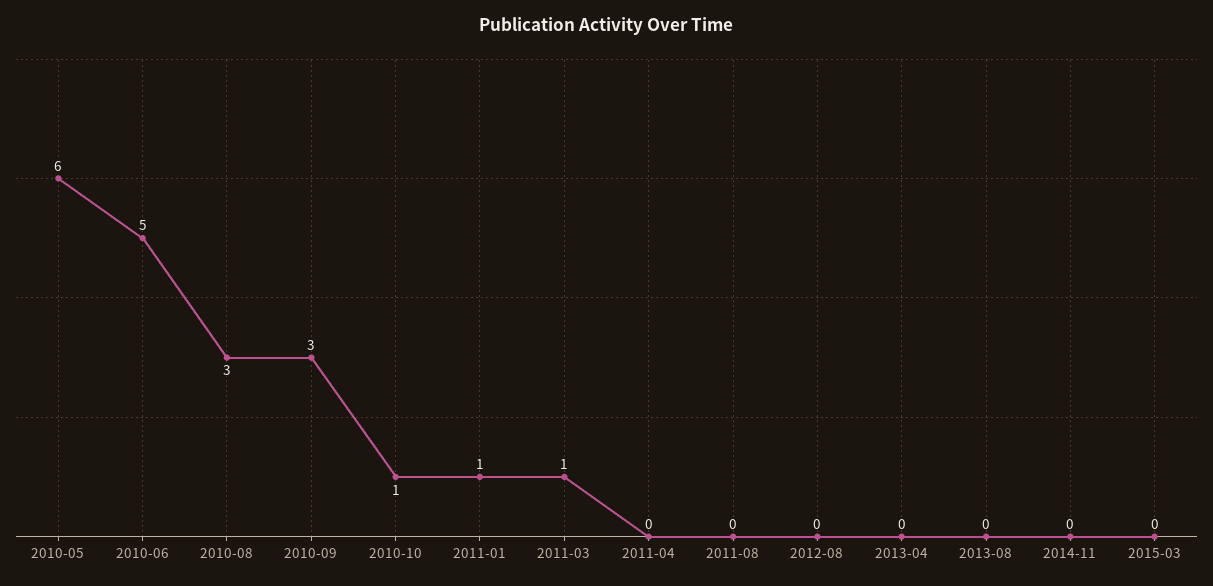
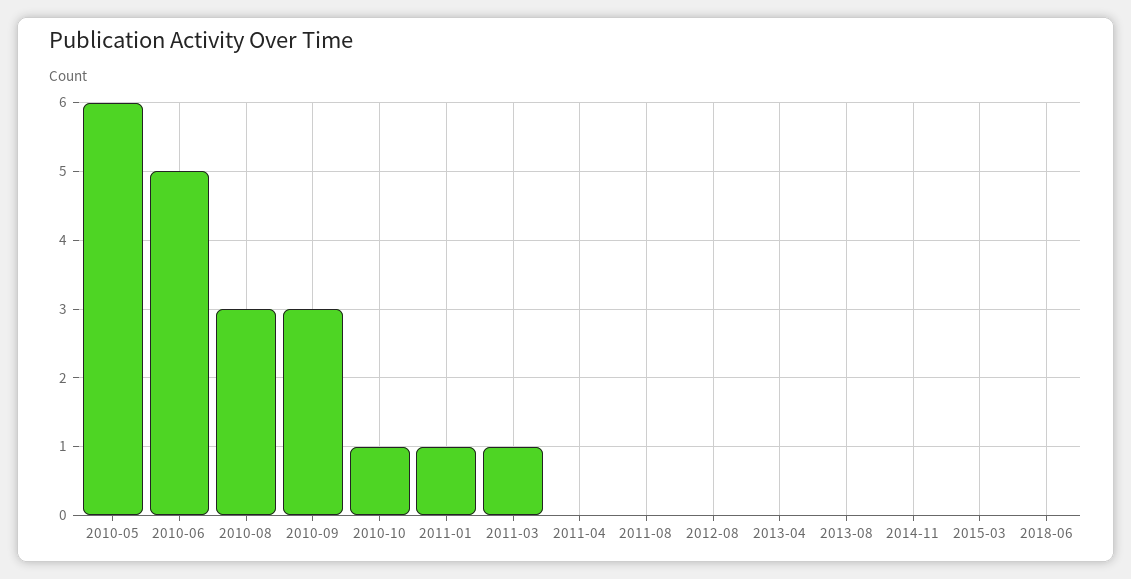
2018-06: none -> 0

